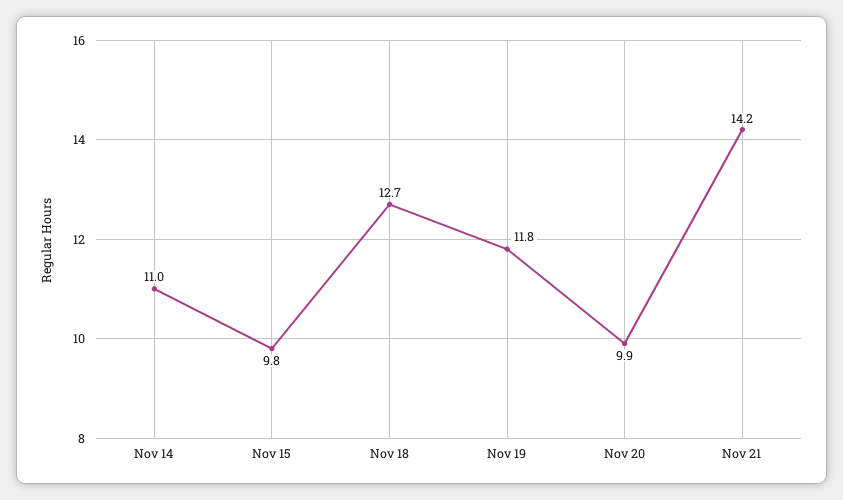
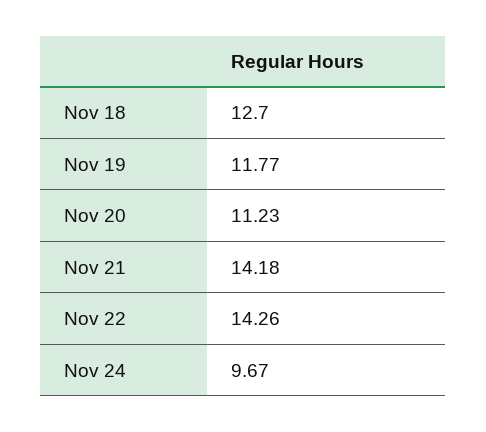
Nov 14: 11 -> none
Nov 15: 9.8 -> none
Nov 20: 9.9 -> 11.23
Nov 22: none -> 14.26
Nov 24: none -> 9.67

